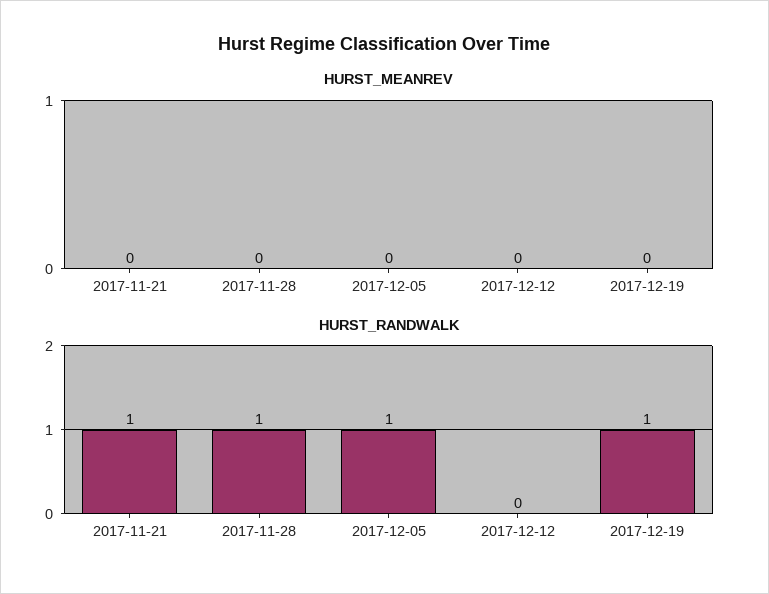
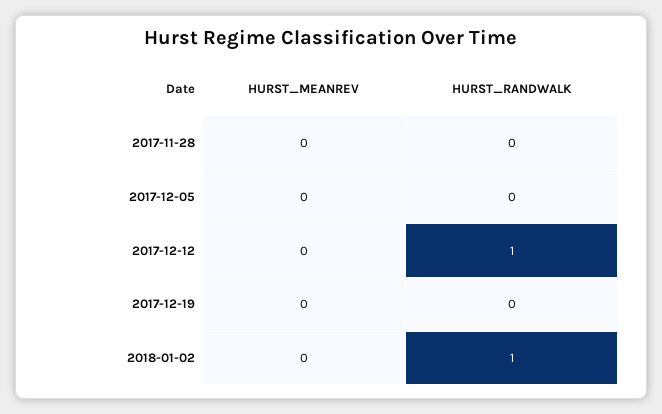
HURST_MEANREV, 2017-11-21: 0 -> none
HURST_RANDWALK, 2017-11-21: 1 -> none
HURST_RANDWALK, 2017-11-28: 1 -> 0
HURST_RANDWALK, 2017-12-05: 1 -> 0
HURST_RANDWALK, 2017-12-12: 0 -> 1
HURST_RANDWALK, 2017-12-19: 1 -> 0
HURST_MEANREV, 2018-01-02: none -> 0
HURST_RANDWALK, 2018-01-02: none -> 1

